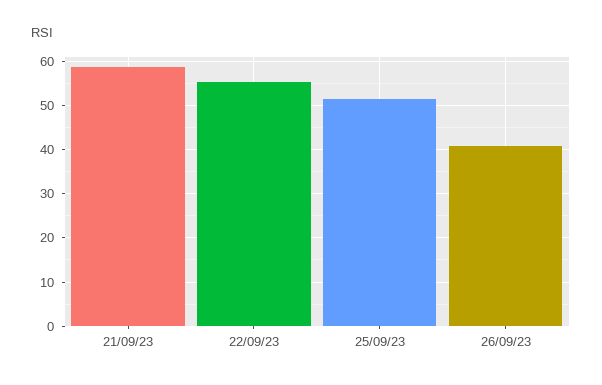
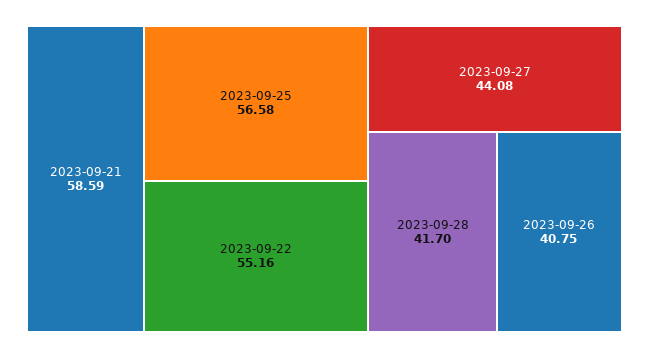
25/09/23: 52 -> 56.58
2023-09-27: none -> 44.08
2023-09-28: none -> 41.7

